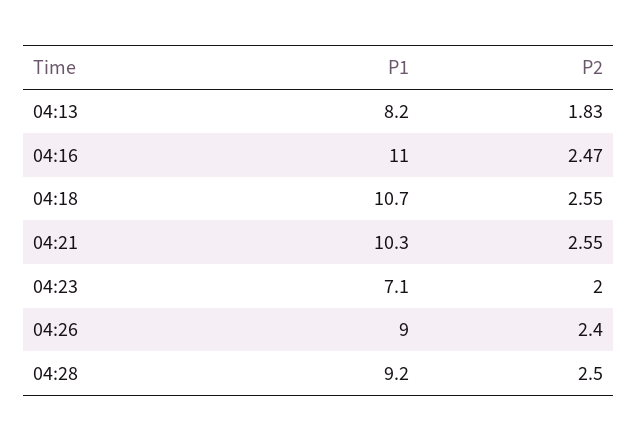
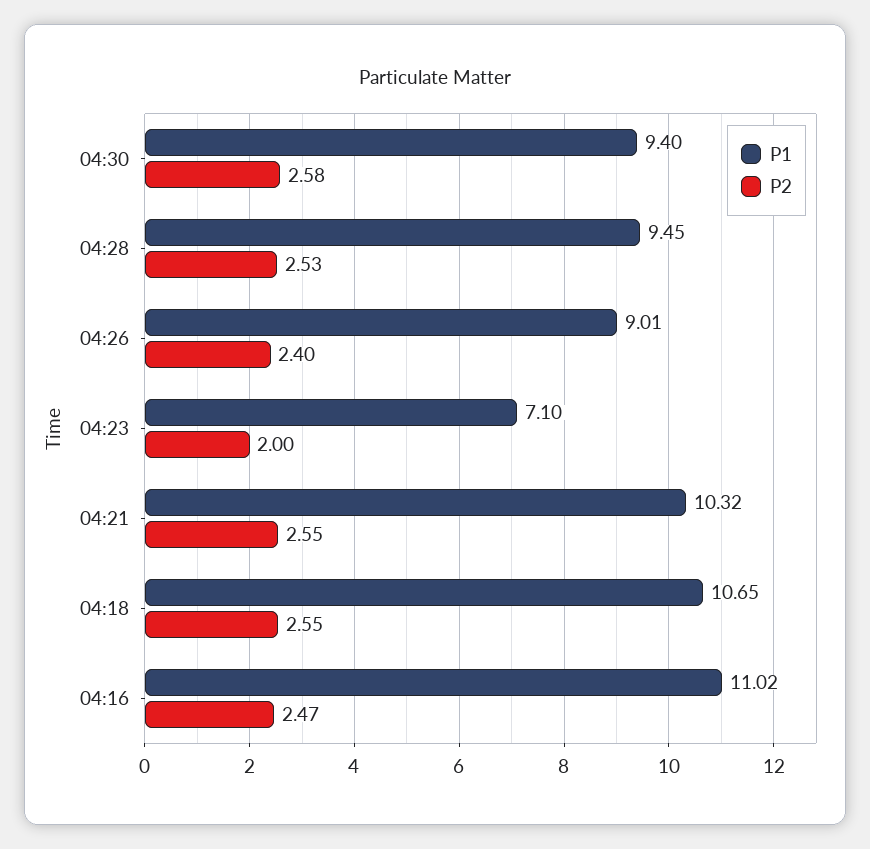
P1, 04:13: 8.2 -> none
P2, 04:13: 1.83 -> none
P1, 04:28: 9.2 -> 9.45
P2, 04:28: 2.5 -> 2.53
P1, 04:30: none -> 9.4
P2, 04:30: none -> 2.58

